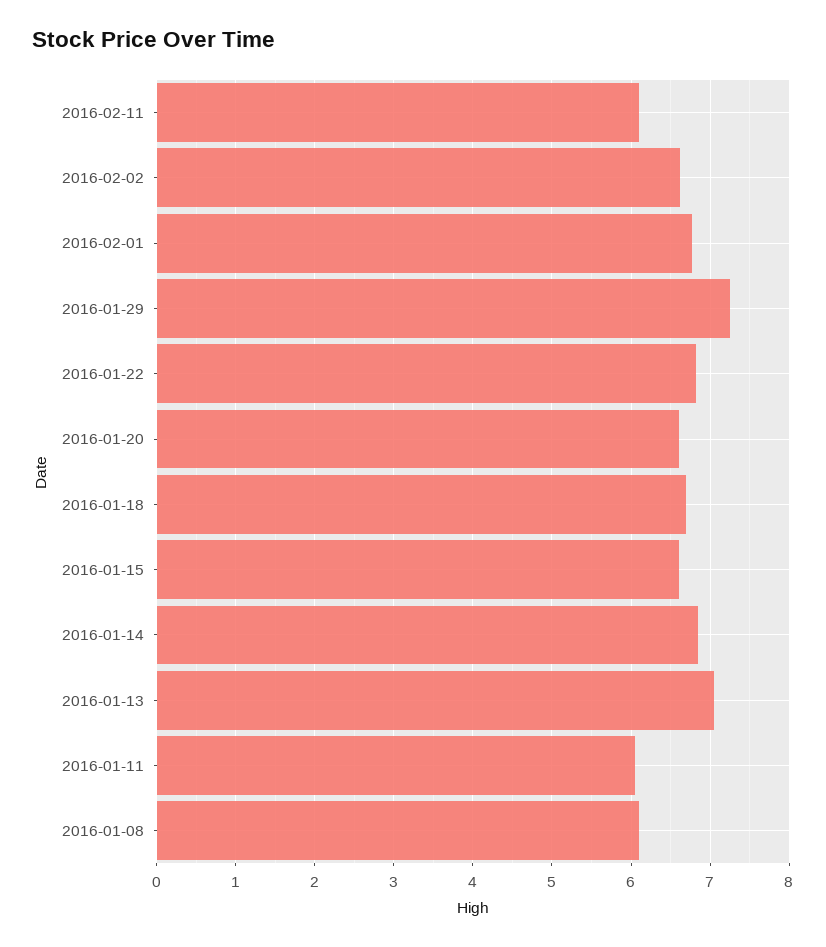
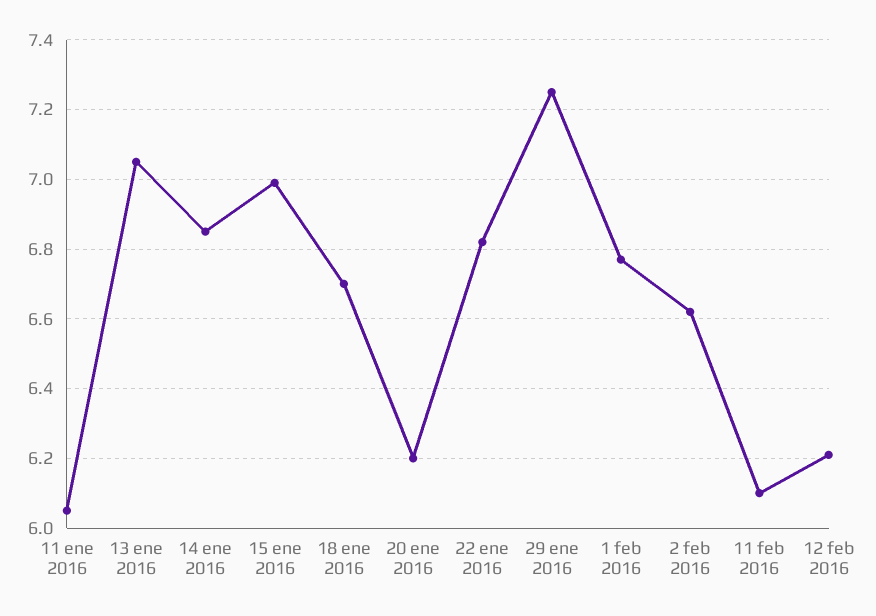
2016-01-20: 6.6 -> 6.2
2016-01-15: 6.6 -> 7
2016-01-08: 6.1 -> none
12 feb 2016: none -> 6.2

